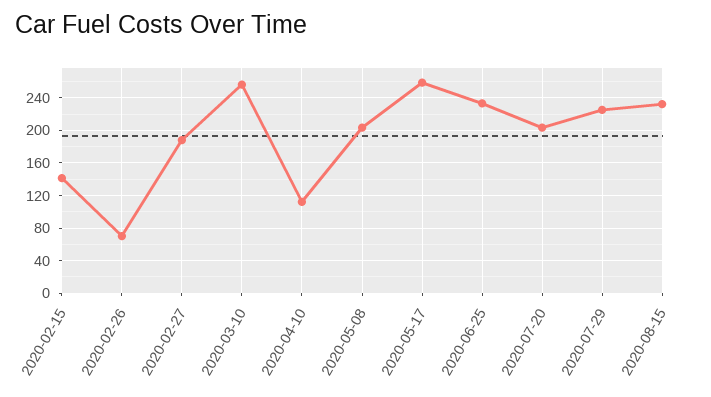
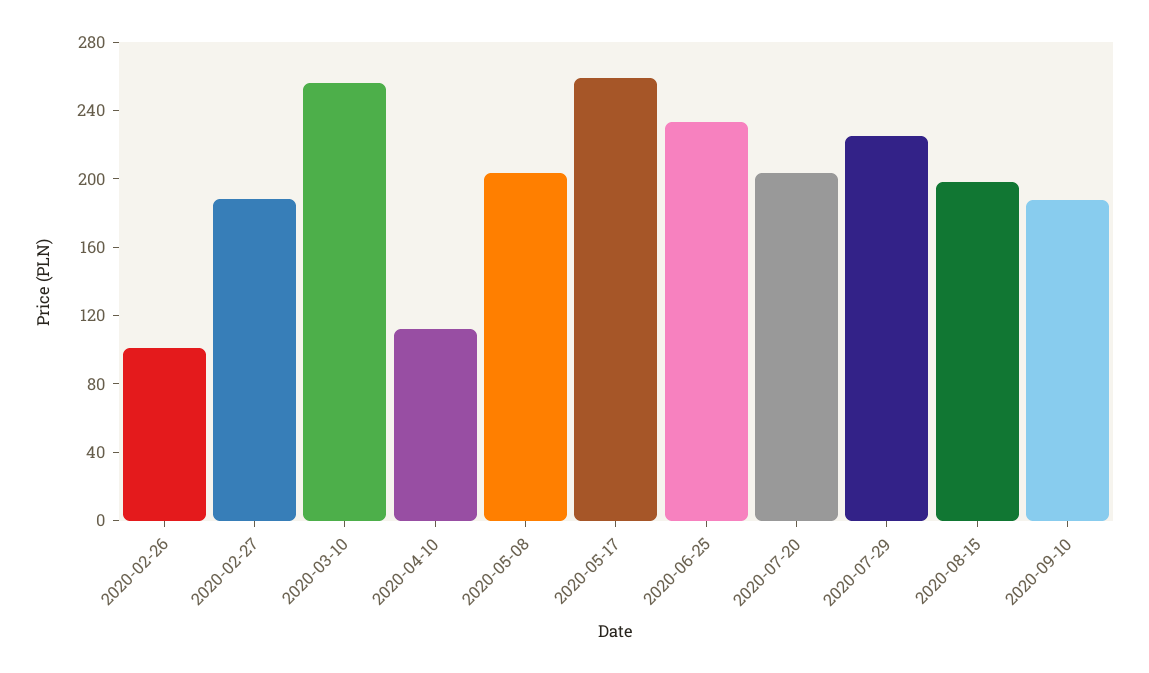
2020-02-15: 140 -> none
2020-02-26: 70 -> 100
2020-08-15: 230 -> 200
2020-09-10: none -> 190

